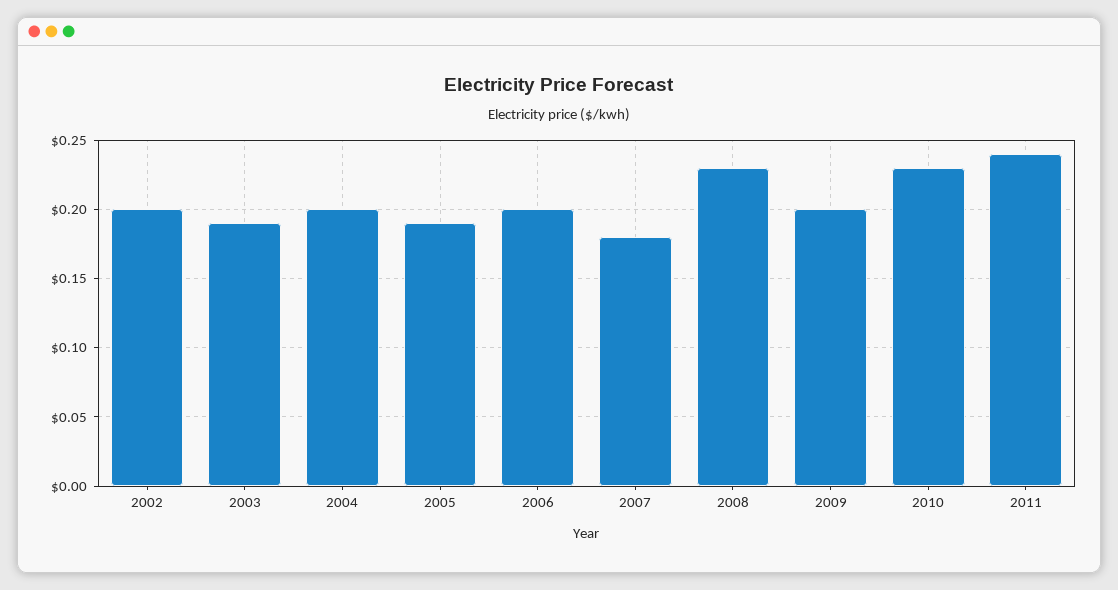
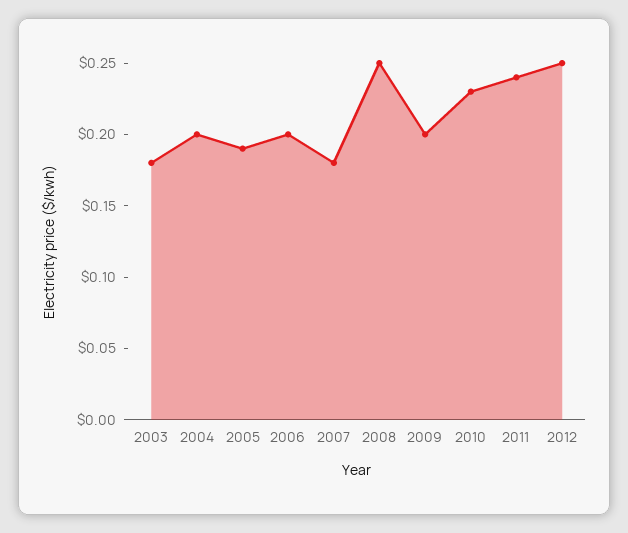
2002: 0.2 -> none
2003: 0.19 -> 0.18
2008: 0.23 -> 0.25
2012: none -> 0.25

